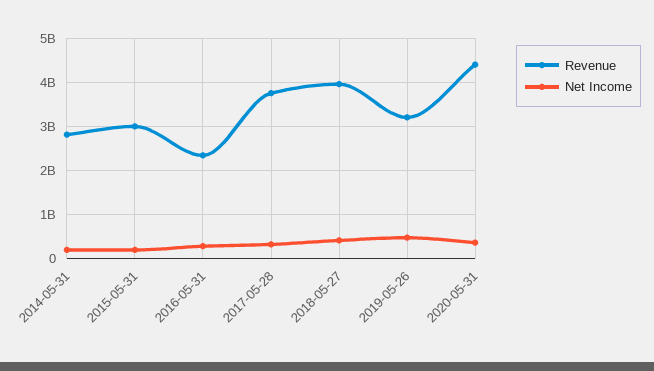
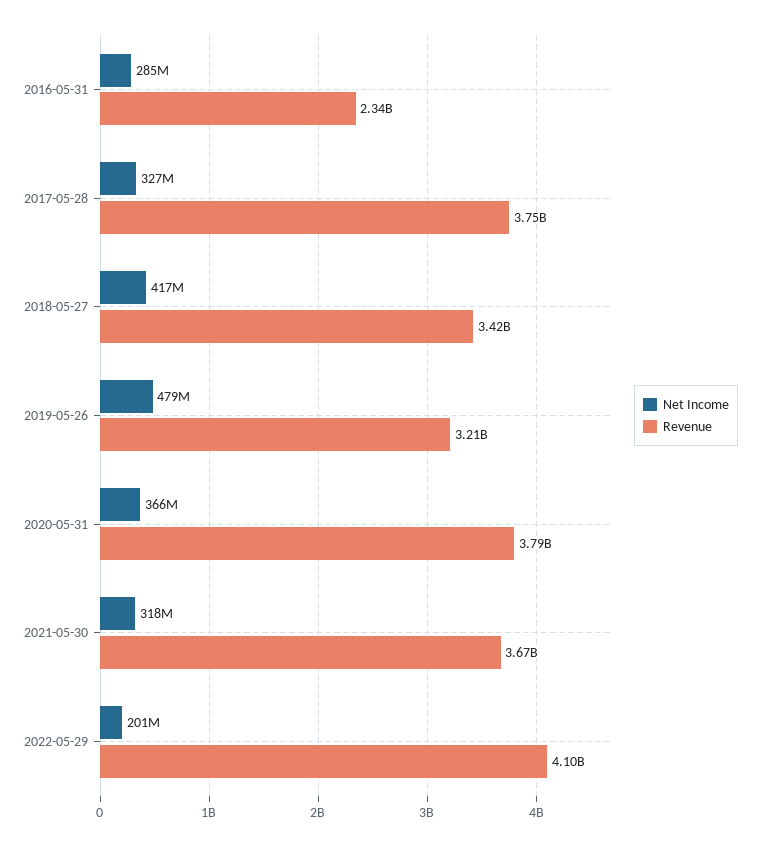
Revenue, 2014-05-31: 2800000000 -> none
Net Income, 2014-05-31: 200000000 -> none
Revenue, 2015-05-31: 3000000000 -> none
Net Income, 2015-05-31: 200000000 -> none
Revenue, 2018-05-27: 4000000000 -> 3420000000
Revenue, 2020-05-31: 4400000000 -> 3790000000
Net Income, 2021-05-30: none -> 318000000
Revenue, 2021-05-30: none -> 3670000000
Net Income, 2022-05-29: none -> 201000000
Revenue, 2022-05-29: none -> 4100000000

